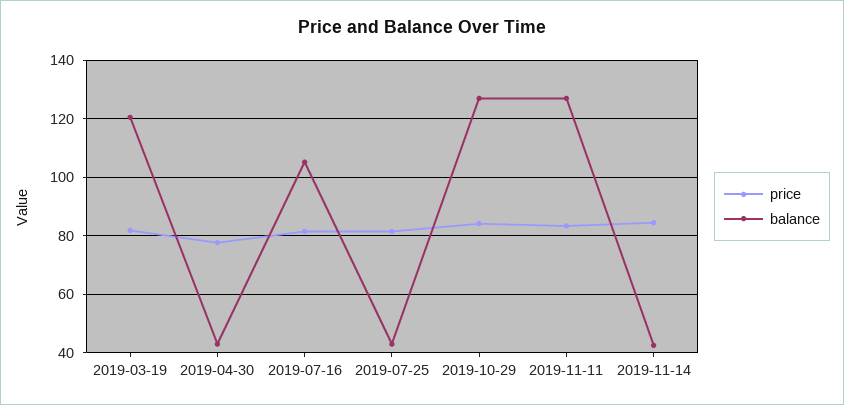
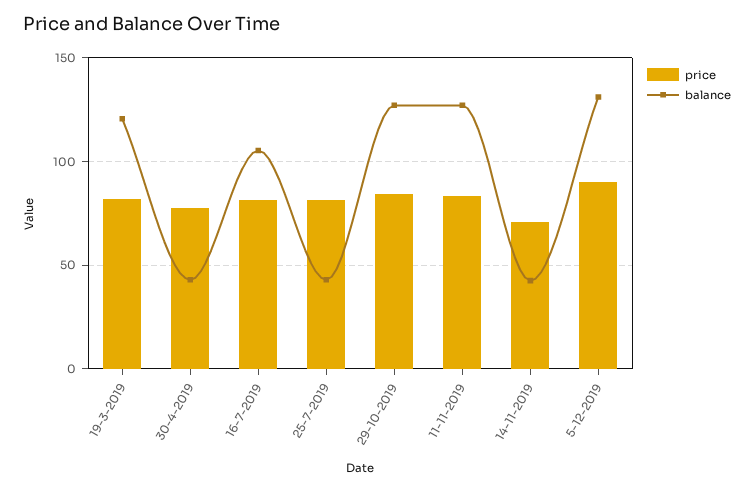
price, 2019-11-14: 85 -> 70
price, 5-12-2019: none -> 90
balance, 5-12-2019: none -> 130

